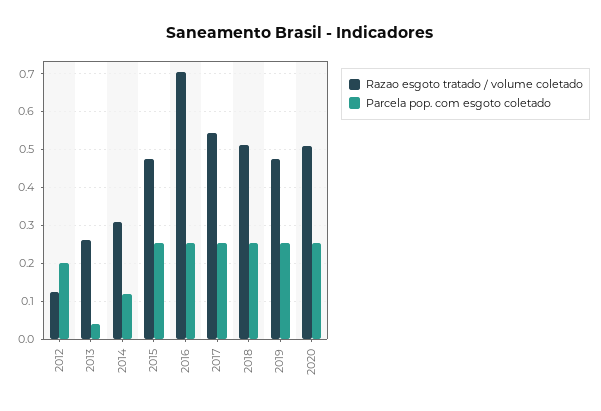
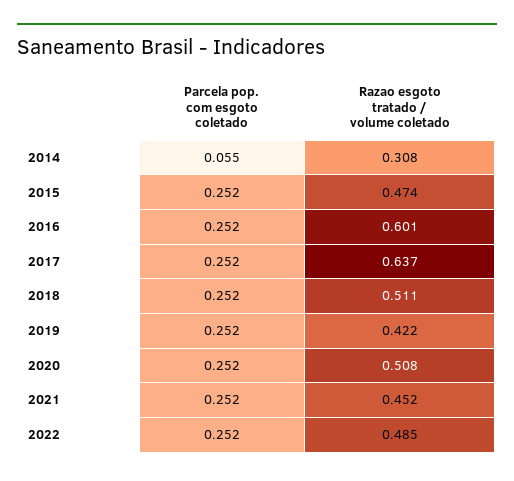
Razao esgoto tratado / volume coletado, 2012: 0.12 -> none
Parcela pop. com esgoto coletado, 2012: 0.2 -> none
Razao esgoto tratado / volume coletado, 2013: 0.26 -> none
Parcela pop. com esgoto coletado, 2013: 0.04 -> none
Parcela pop. com esgoto coletado, 2014: 0.12 -> 0.055
Razao esgoto tratado / volume coletado, 2016: 0.7 -> 0.601
Razao esgoto tratado / volume coletado, 2017: 0.54 -> 0.637
Razao esgoto tratado / volume coletado, 2019: 0.48 -> 0.422
Parcela pop. com esgoto coletado, 2021: none -> 0.252
Razao esgoto tratado / volume coletado, 2021: none -> 0.452
Parcela pop. com esgoto coletado, 2022: none -> 0.252
Razao esgoto tratado / volume coletado, 2022: none -> 0.485

